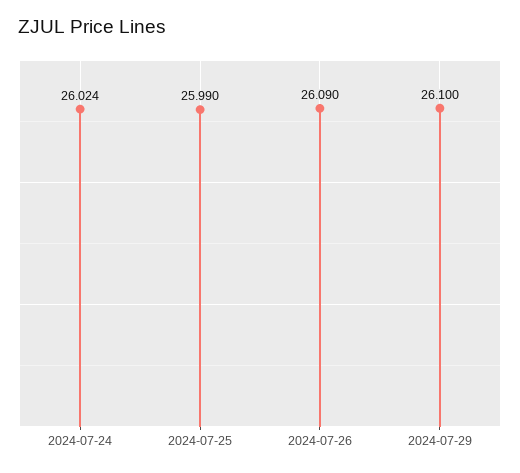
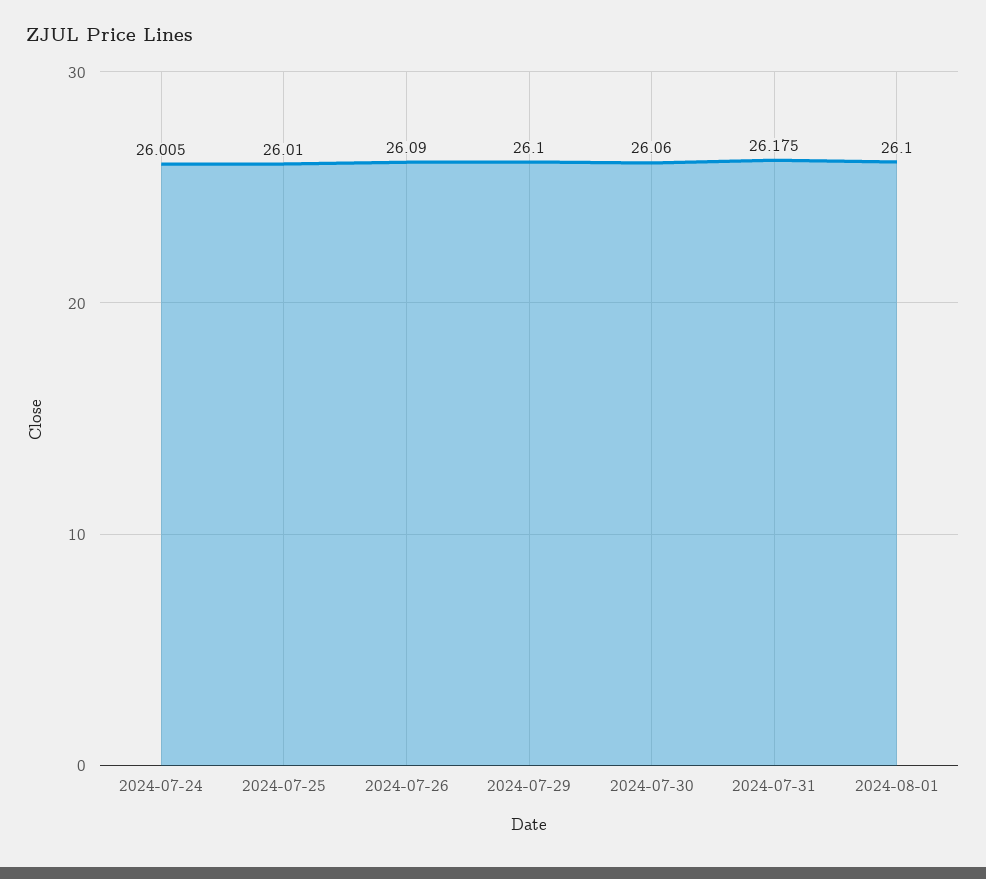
2024-07-24: 26.024 -> 26.005
2024-07-25: 25.99 -> 26.01
2024-07-30: none -> 26.06
2024-07-31: none -> 26.175
2024-08-01: none -> 26.1

